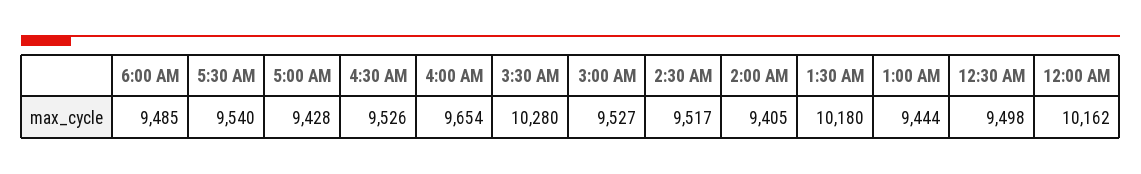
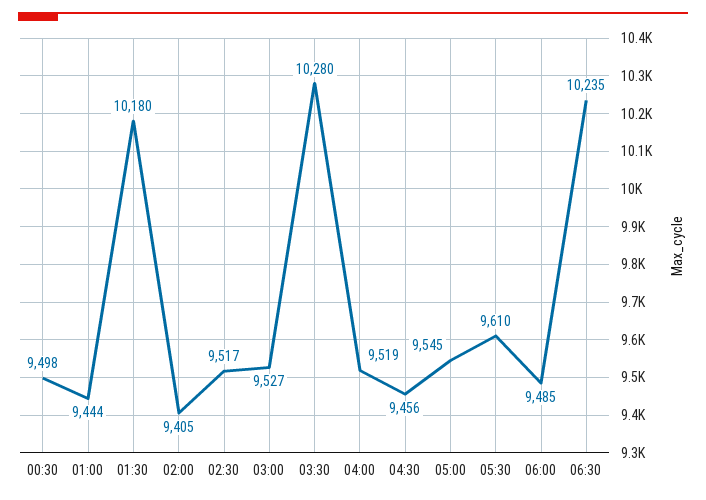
5:30 AM: 9540 -> 9610
5:00 AM: 9428 -> 9545
4:30 AM: 9526 -> 9456
4:00 AM: 9654 -> 9519
12:00 AM: 10162 -> none
06:30: none -> 10235

